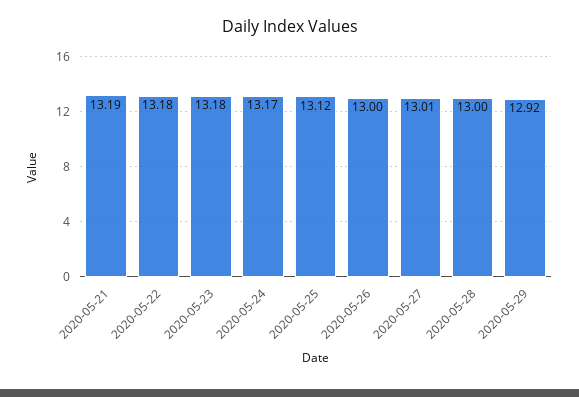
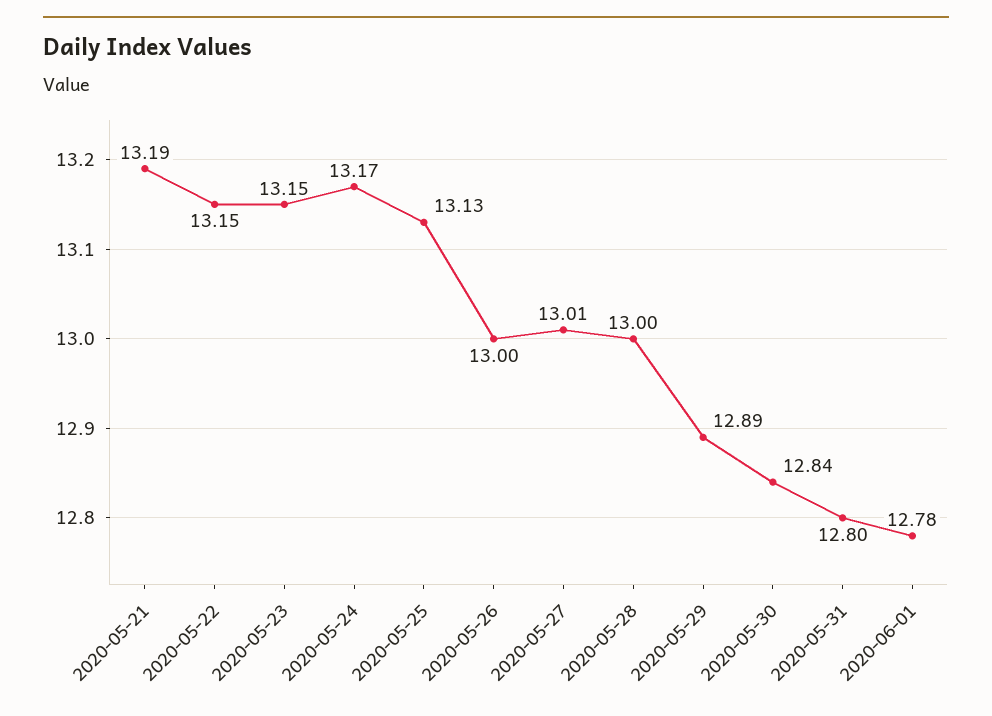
2020-05-22: 13.18 -> 13.15
2020-05-23: 13.18 -> 13.15
2020-05-25: 13.12 -> 13.13
2020-05-29: 12.92 -> 12.89
2020-05-30: none -> 12.84
2020-05-31: none -> 12.8
2020-06-01: none -> 12.78

